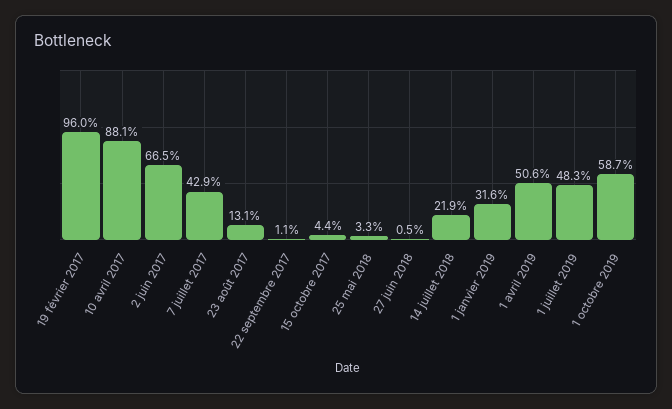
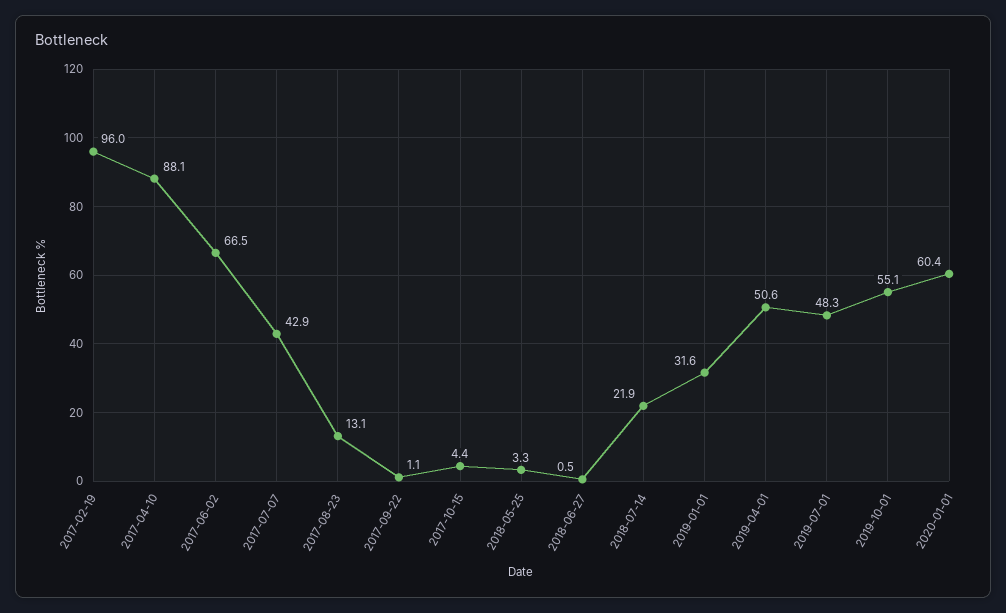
1 octobre 2019: 58.7 -> 55.1
2020-01-01: none -> 60.4

